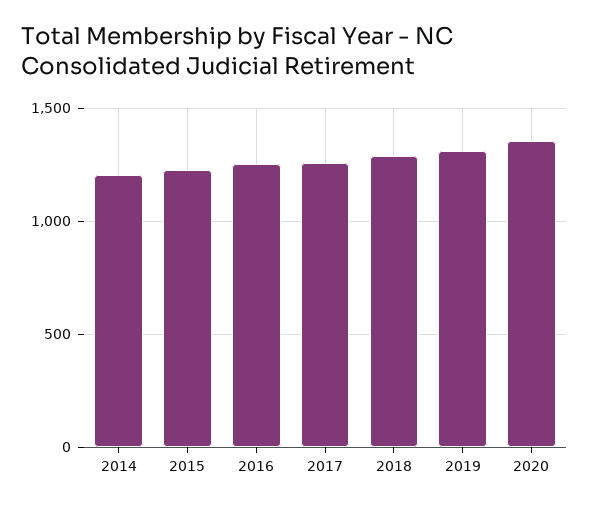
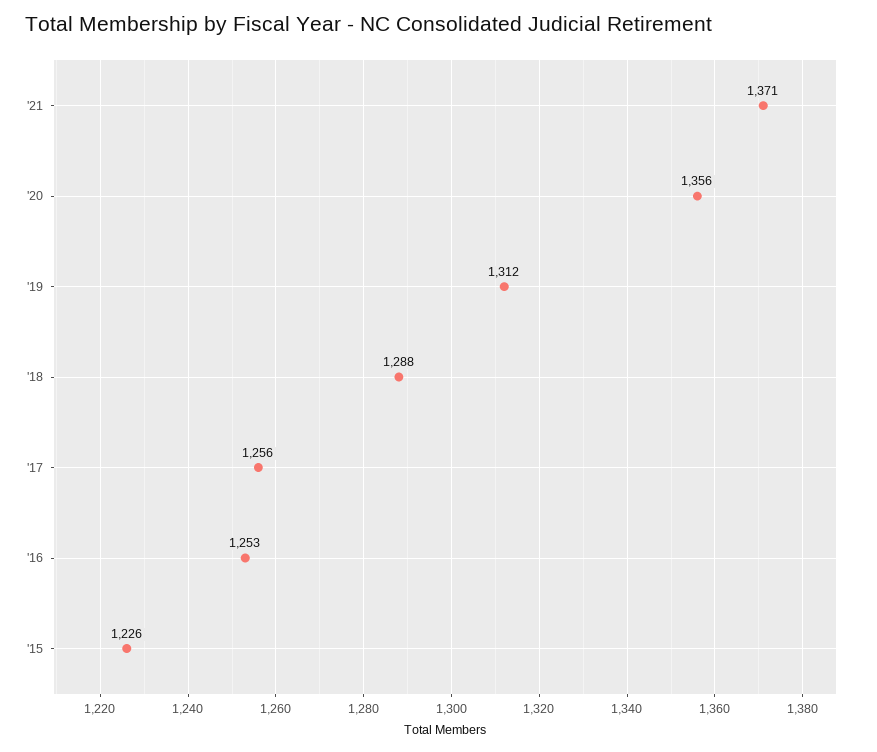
2014: 1200 -> none
'21: none -> 1371

